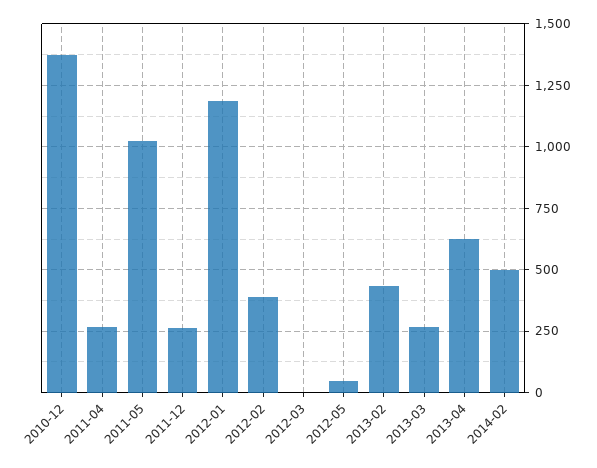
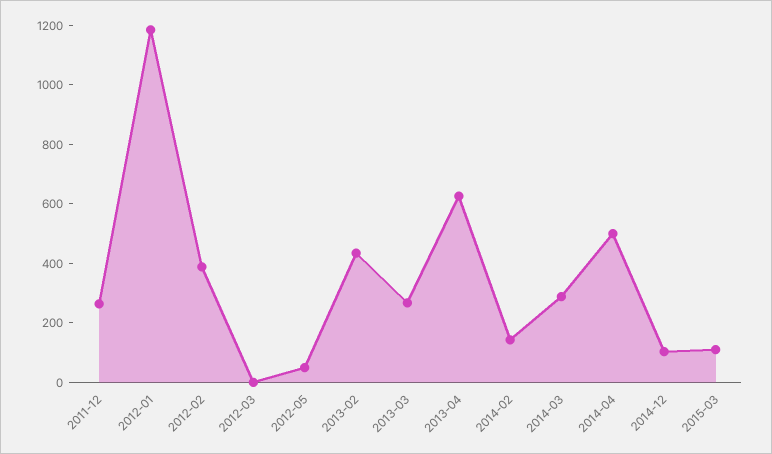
2010-12: 1375 -> none
2011-04: 275 -> none
2011-05: 1025 -> none
2014-02: 500 -> 150
2014-03: none -> 300
2014-04: none -> 500
2014-12: none -> 100
2015-03: none -> 100

